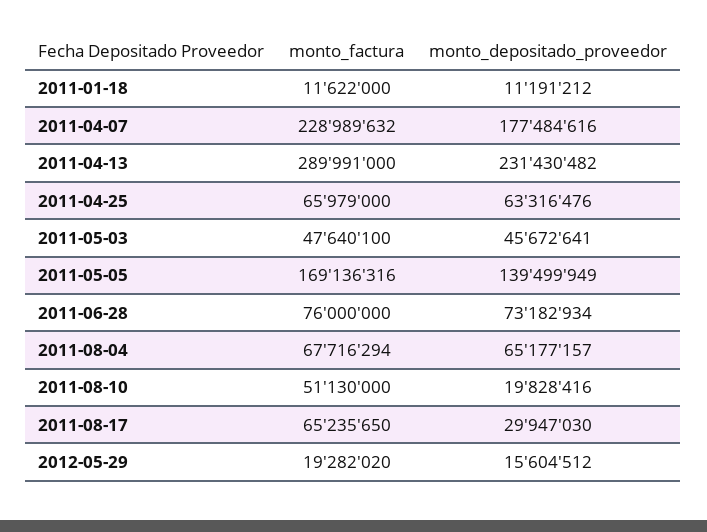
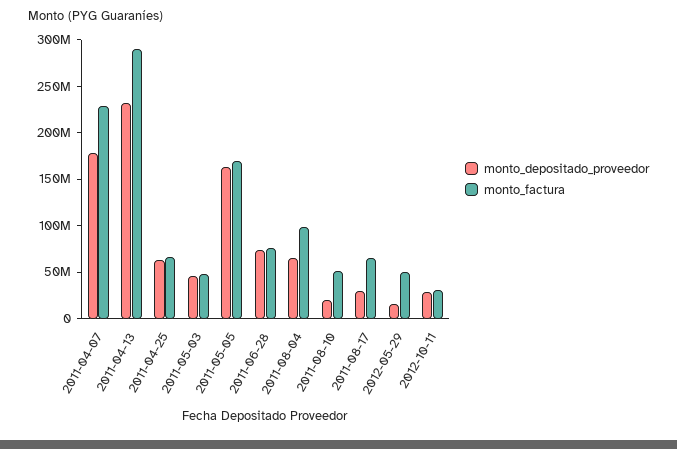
monto_factura, 2011-01-18: 11622000 -> none
monto_depositado_proveedor, 2011-01-18: 11191212 -> none
monto_depositado_proveedor, 2011-05-05: 139499949 -> 160000000
monto_factura, 2011-08-04: 67716294 -> 100000000
monto_factura, 2012-05-29: 19282020 -> 50000000
monto_depositado_proveedor, 2012-10-11: none -> 30000000
monto_factura, 2012-10-11: none -> 30000000

